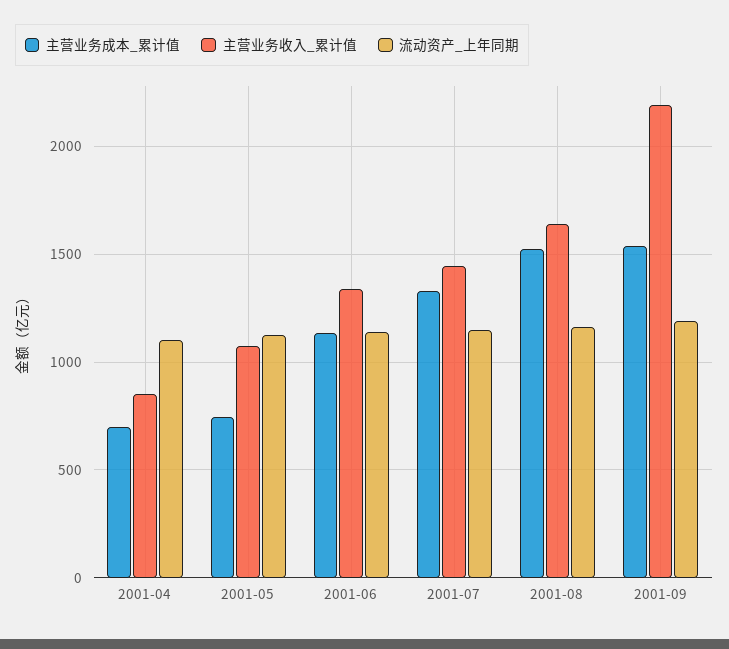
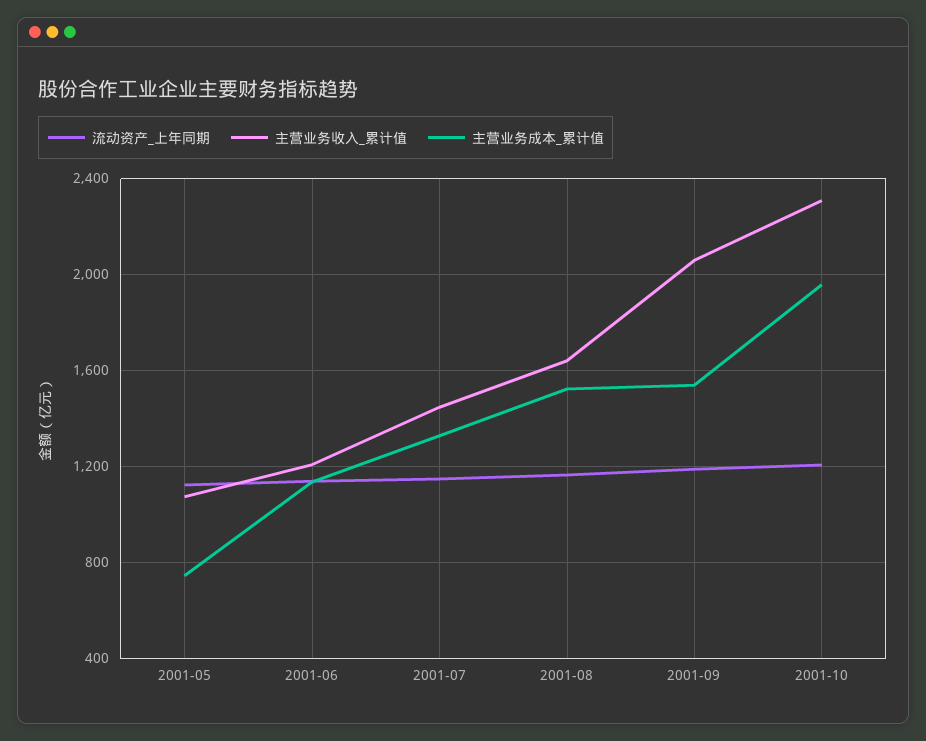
主营业务成本_累计值, 2001-04: 700 -> none
主营业务收入_累计值, 2001-04: 850 -> none
流动资产_上年同期, 2001-04: 1100 -> none
主营业务收入_累计值, 2001-06: 1350 -> 1200
主营业务收入_累计值, 2001-09: 2200 -> 2050
流动资产_上年同期, 2001-10: none -> 1200
主营业务收入_累计值, 2001-10: none -> 2300
主营业务成本_累计值, 2001-10: none -> 1950

